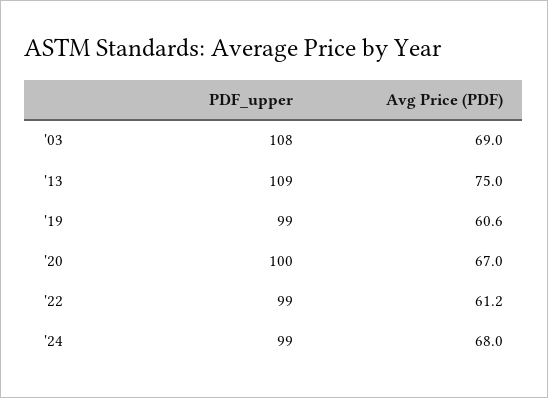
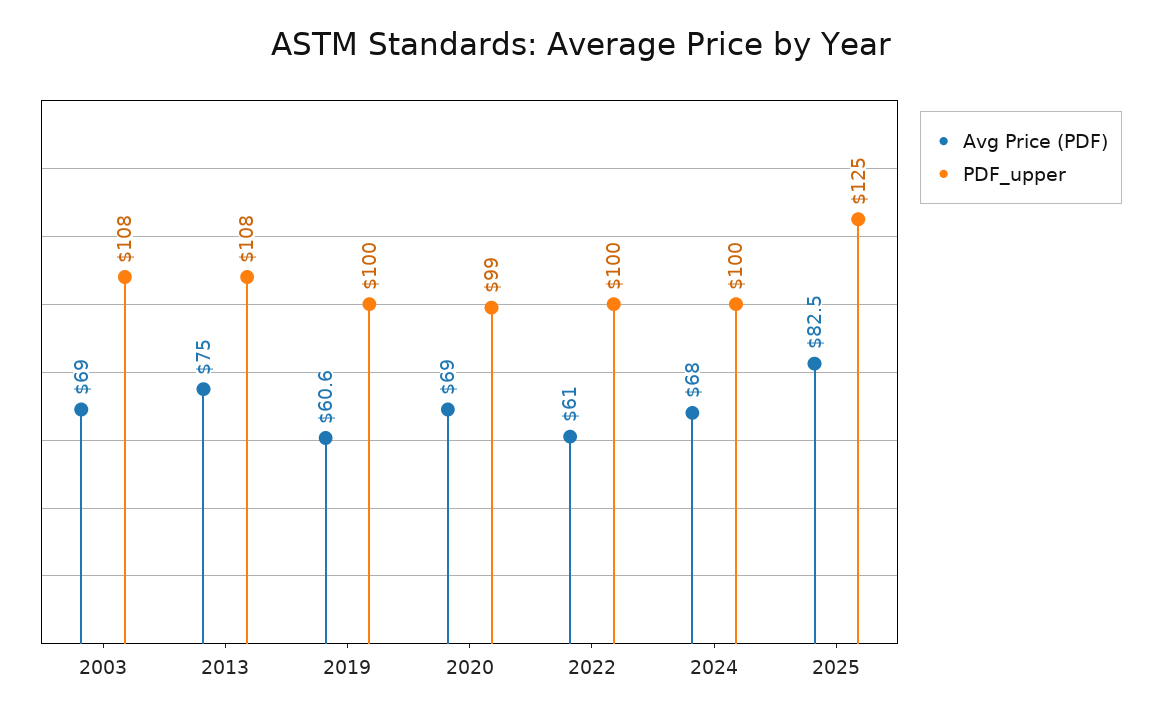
PDF_upper, '13: 109 -> 108
PDF_upper, '19: 99 -> 100
PDF_upper, '20: 100 -> 99
Avg Price (PDF), '20: 67 -> 69
PDF_upper, '22: 99 -> 100
Avg Price (PDF), '22: 61.2 -> 61
PDF_upper, '24: 99 -> 100
Avg Price (PDF), 2025: none -> 82.5
PDF_upper, 2025: none -> 125

